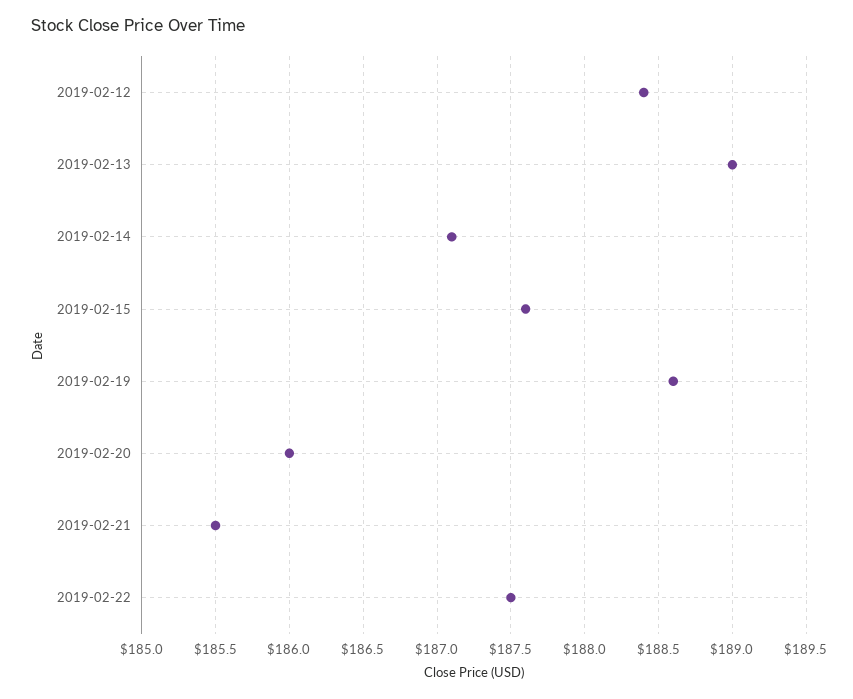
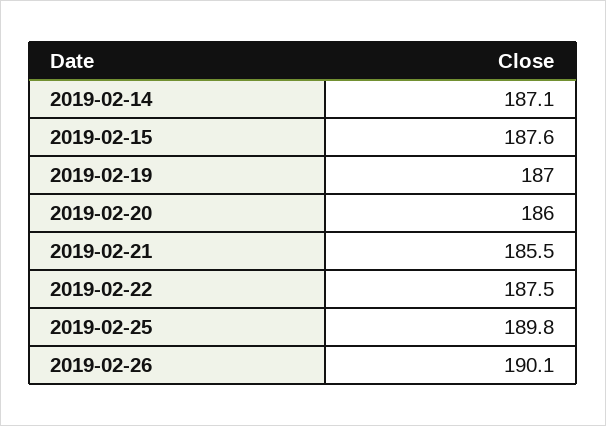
2019-02-12: 188.4 -> none
2019-02-13: 189 -> none
2019-02-19: 188.6 -> 187
2019-02-25: none -> 189.8
2019-02-26: none -> 190.1

